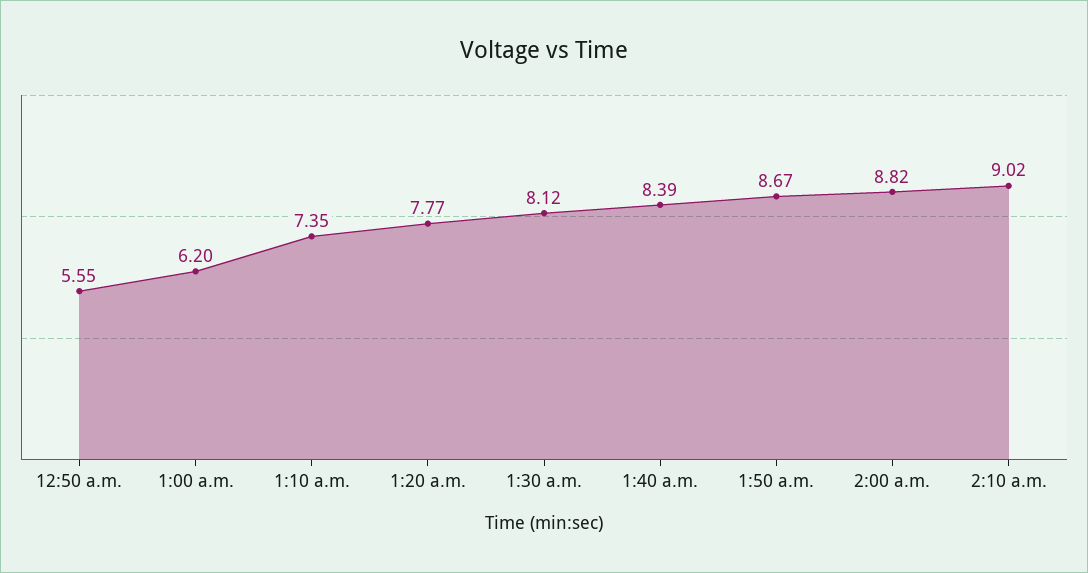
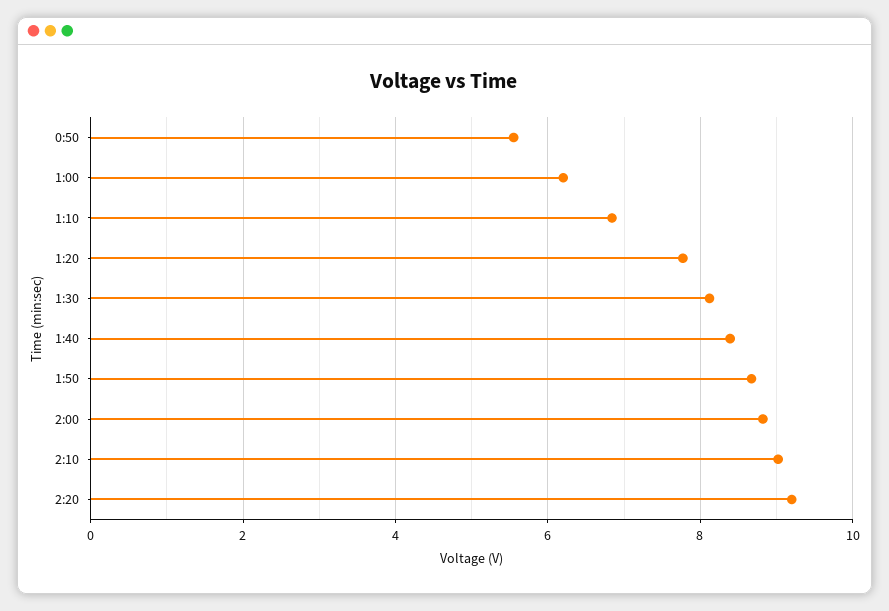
1:10 a.m.: 7.35 -> 6.8
2:20: none -> 9.2

